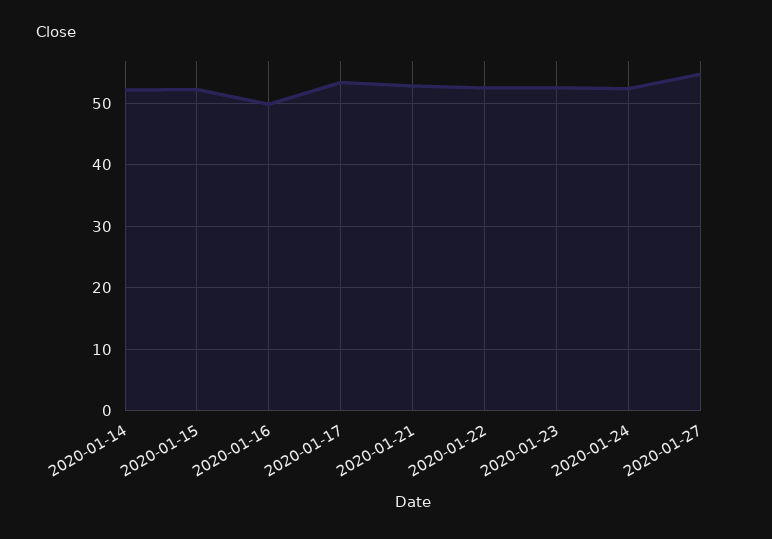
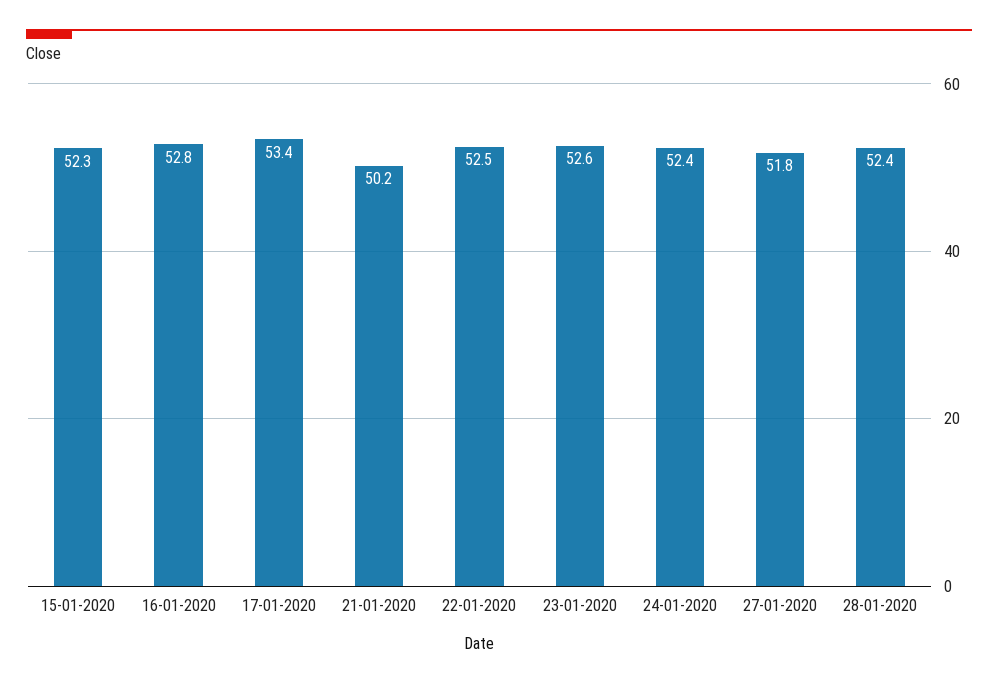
2020-01-14: 52 -> none
2020-01-16: 50 -> 52.8
2020-01-21: 53 -> 50.2
2020-01-27: 55 -> 51.8
28-01-2020: none -> 52.4

